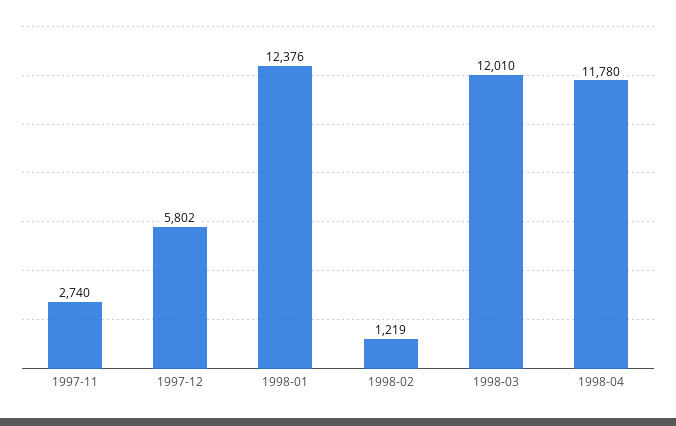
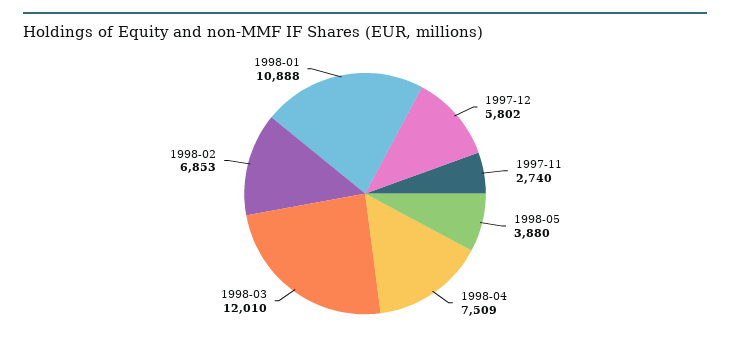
1998-01: 12376 -> 10888
1998-02: 1219 -> 6853
1998-04: 11780 -> 7509
1998-05: none -> 3880

